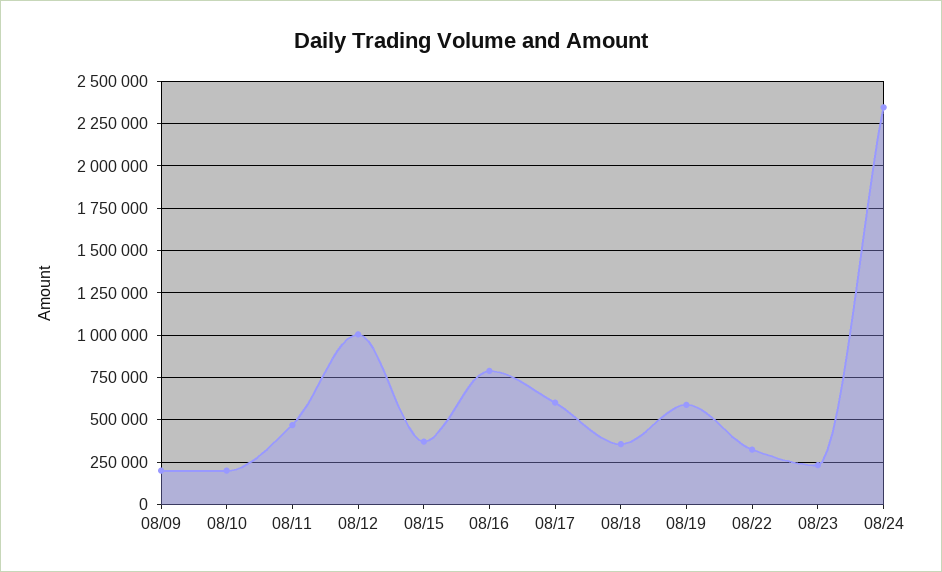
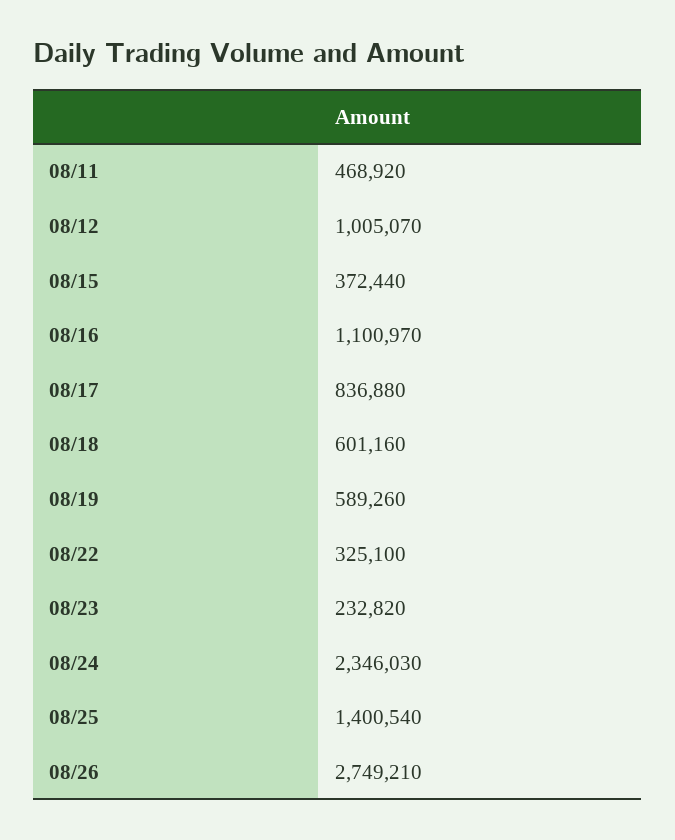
08/09: 200000 -> none
08/10: 200000 -> none
08/16: 800000 -> 1100970
08/17: 600000 -> 836880
08/18: 350000 -> 601160
08/25: none -> 1400540
08/26: none -> 2749210

